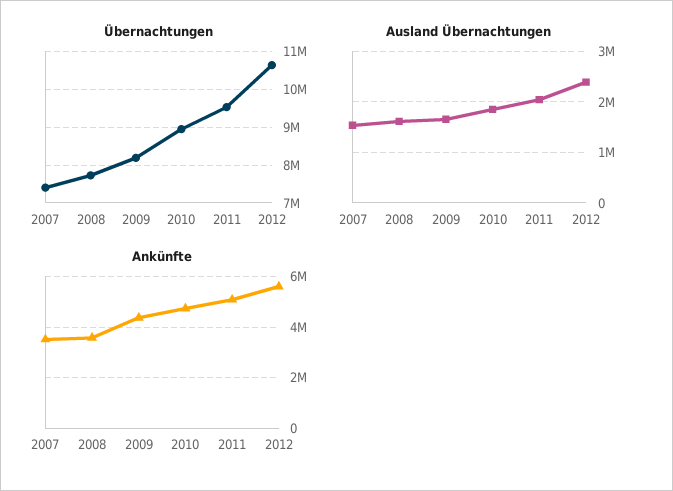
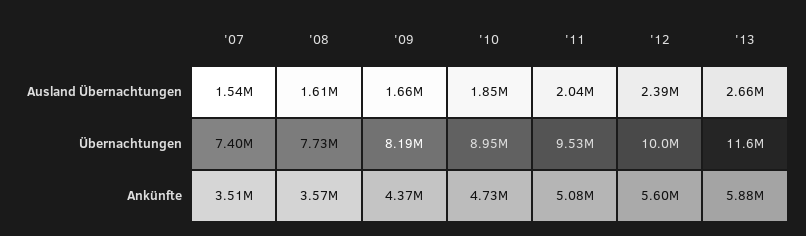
Übernachtungen, 2012: 10600000 -> 10000000
Ausland Übernachtungen, '13: none -> 2660000
Übernachtungen, '13: none -> 11600000
Ankünfte, '13: none -> 5880000

